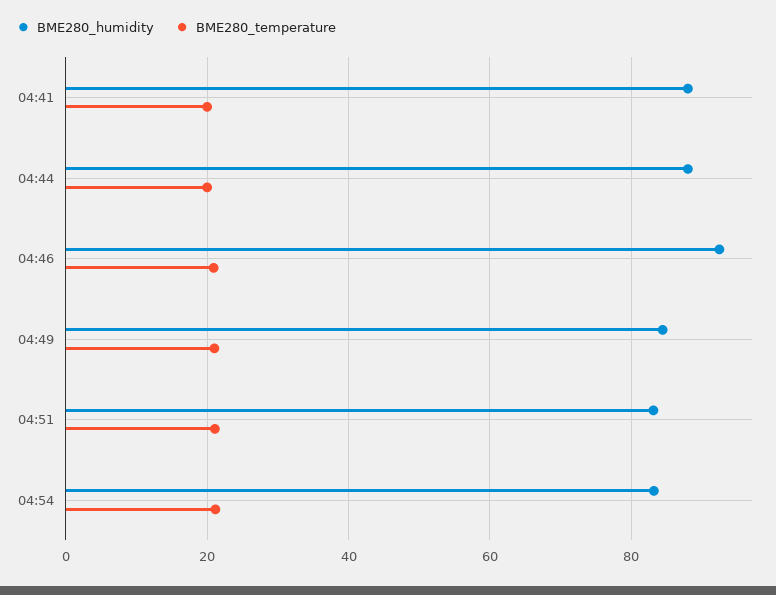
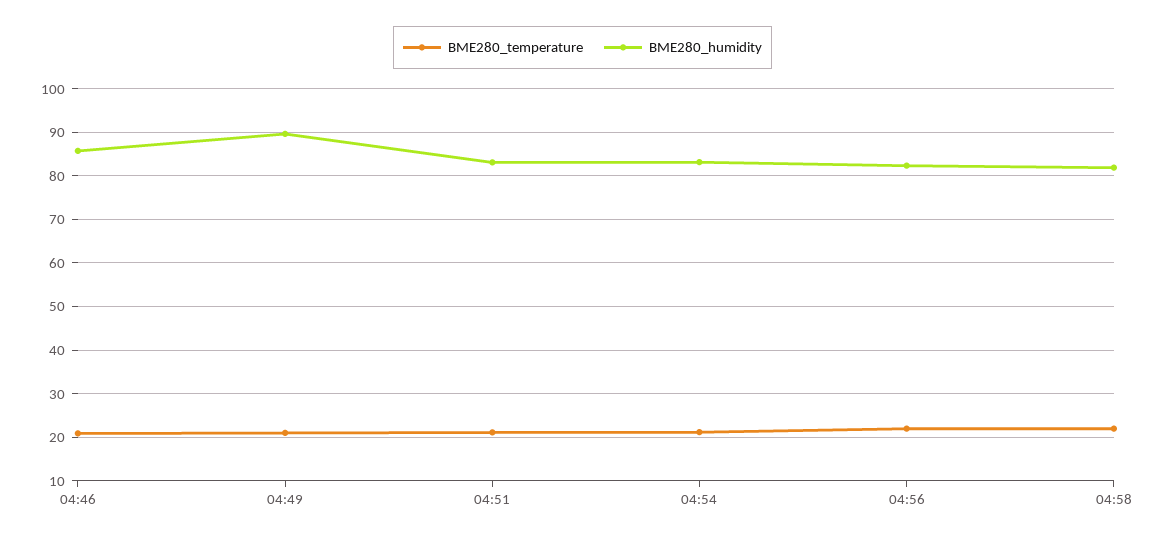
BME280_humidity, 04:41: 88 -> none
BME280_temperature, 04:41: 20 -> none
BME280_humidity, 04:44: 88 -> none
BME280_temperature, 04:44: 20 -> none
BME280_humidity, 04:46: 92 -> 86
BME280_humidity, 04:49: 84 -> 90
BME280_temperature, 04:56: none -> 22
BME280_humidity, 04:56: none -> 82
BME280_temperature, 04:58: none -> 22
BME280_humidity, 04:58: none -> 82

